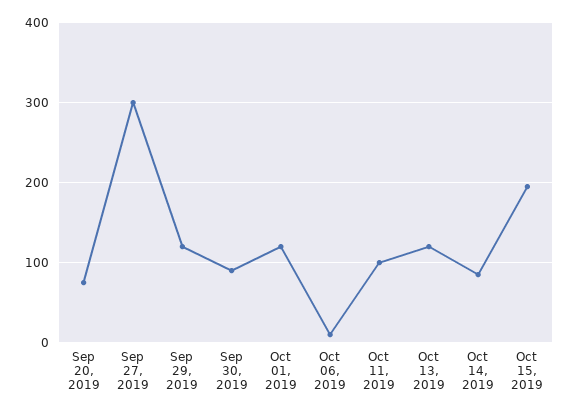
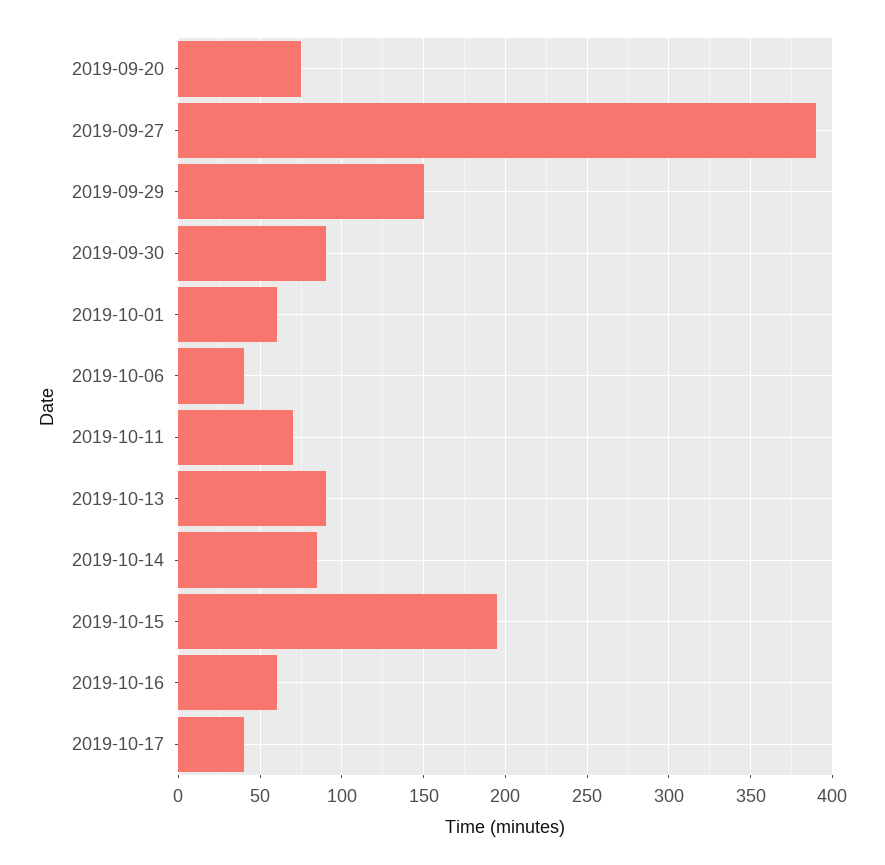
Sep 27, 2019: 300 -> 390
Sep 29, 2019: 120 -> 150
Oct 01, 2019: 120 -> 60
Oct 06, 2019: 10 -> 40
Oct 11, 2019: 100 -> 70
Oct 13, 2019: 120 -> 90
2019-10-16: none -> 60
2019-10-17: none -> 40

